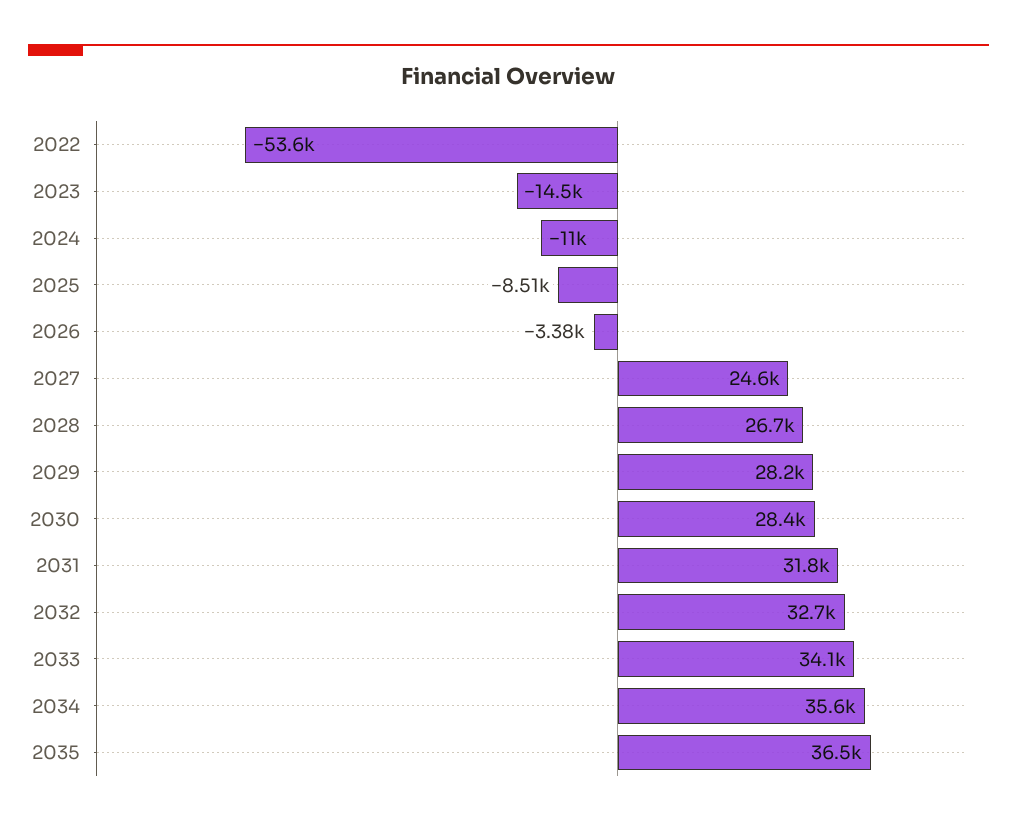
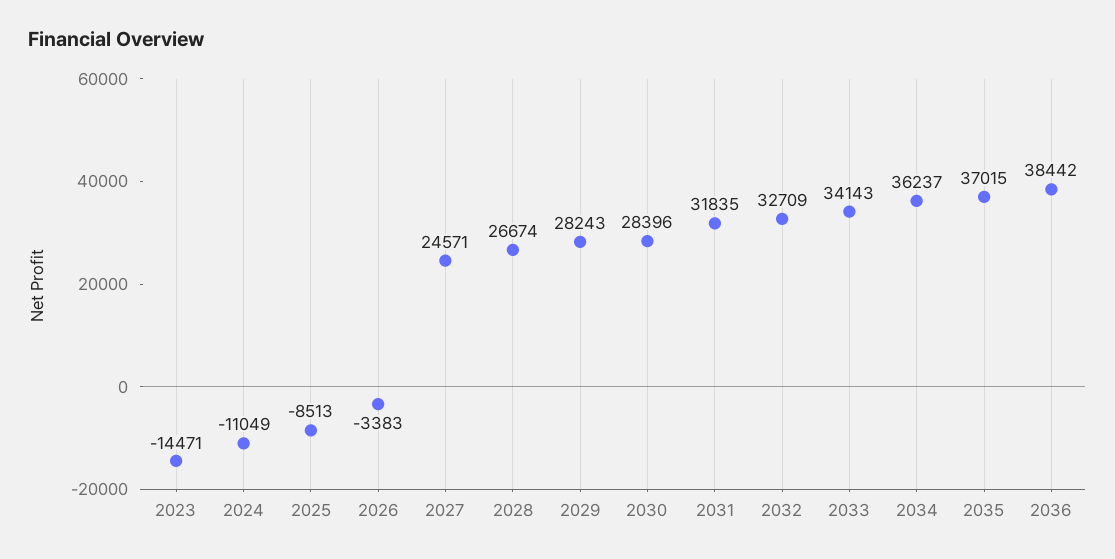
2022: -53600 -> none
2034: 35600 -> 36237
2035: 36500 -> 37015
2036: none -> 38442

